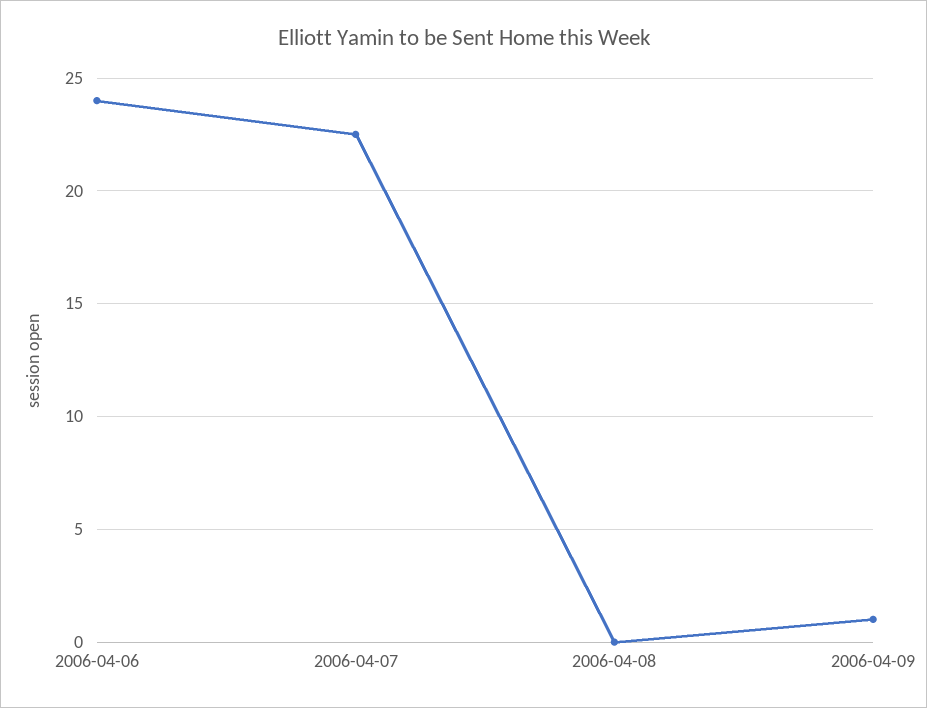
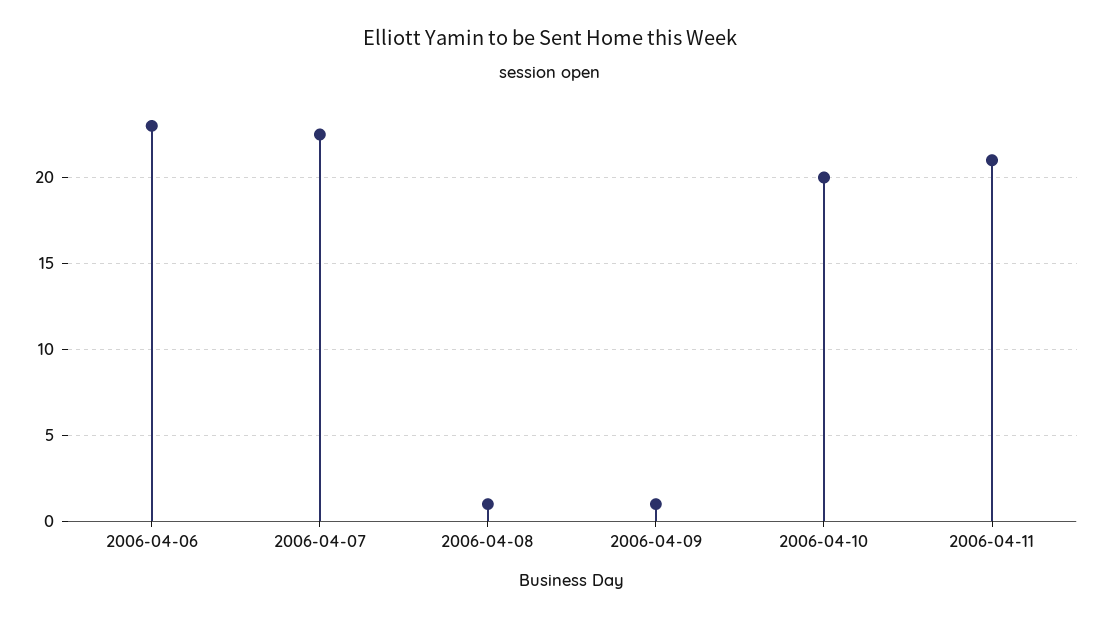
2006-04-06: 24 -> 23
2006-04-08: 0 -> 1
2006-04-10: none -> 20
2006-04-11: none -> 21

